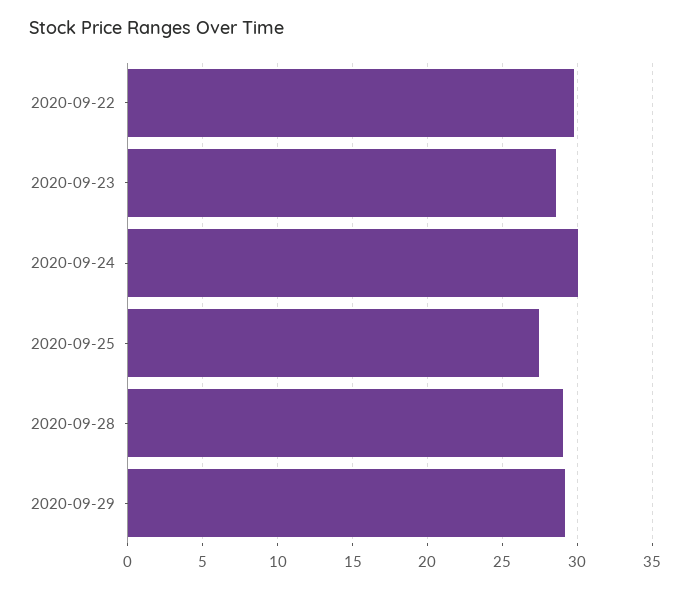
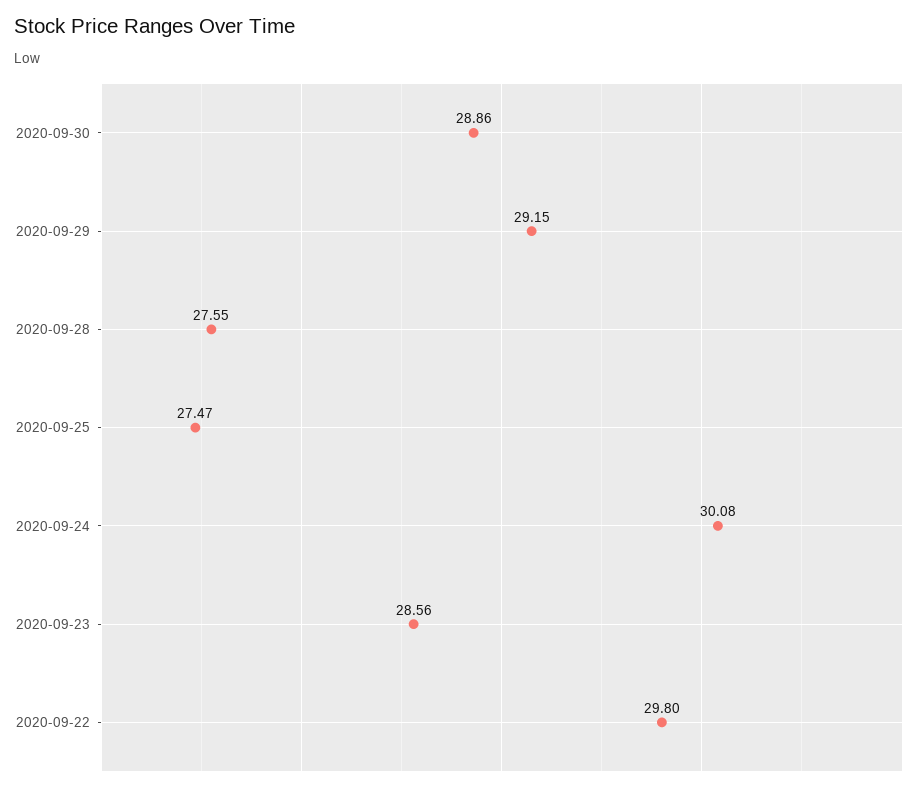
2020-09-28: 29 -> 27.55
2020-09-30: none -> 28.86

